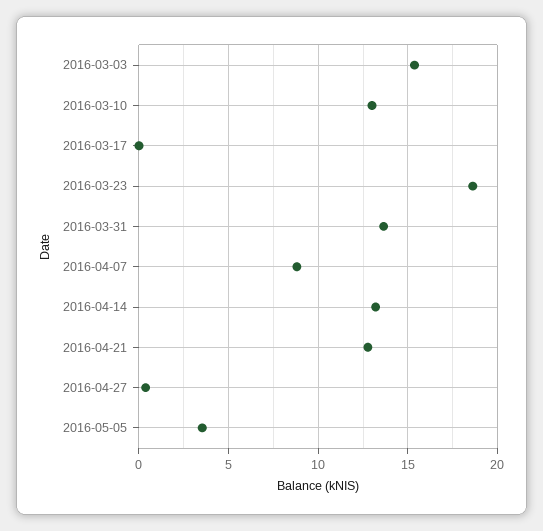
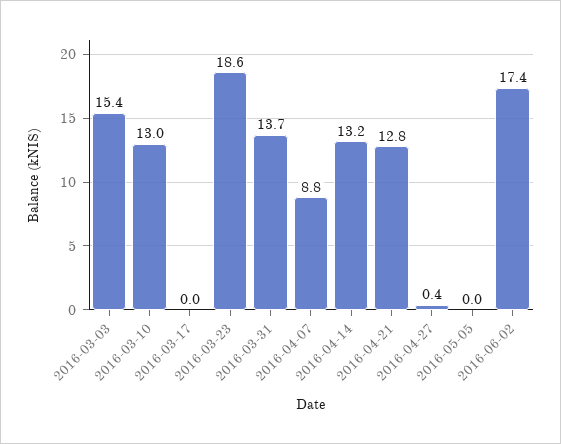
2016-05-05: 3.5 -> 0
2016-06-02: none -> 17.4

